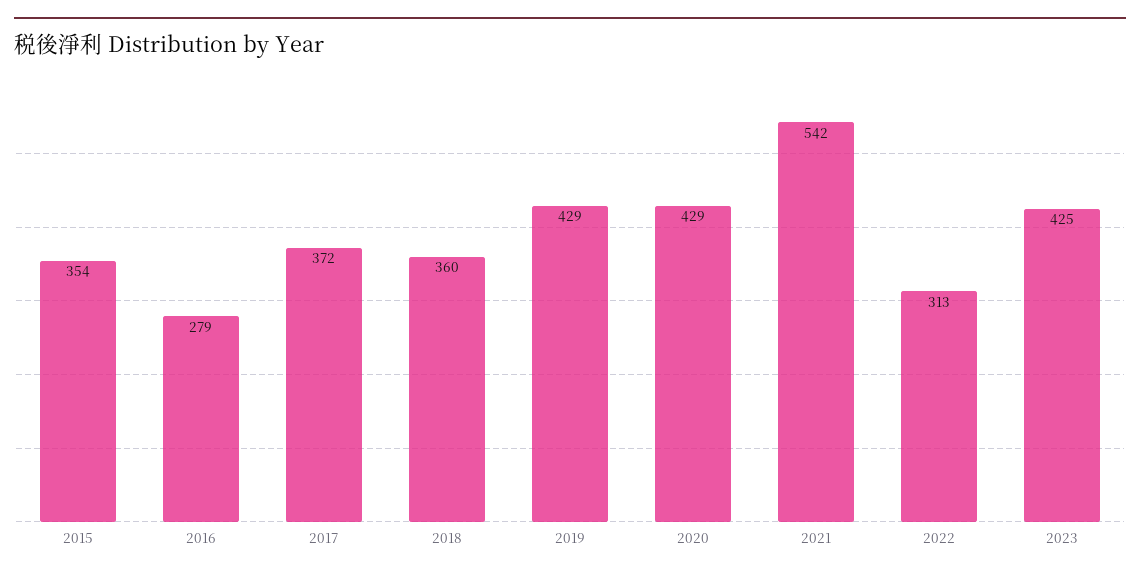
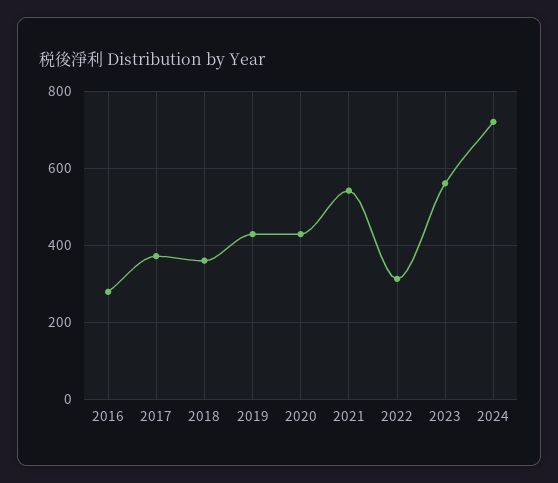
2015: 354 -> none
2023: 425 -> 560
2024: none -> 720

